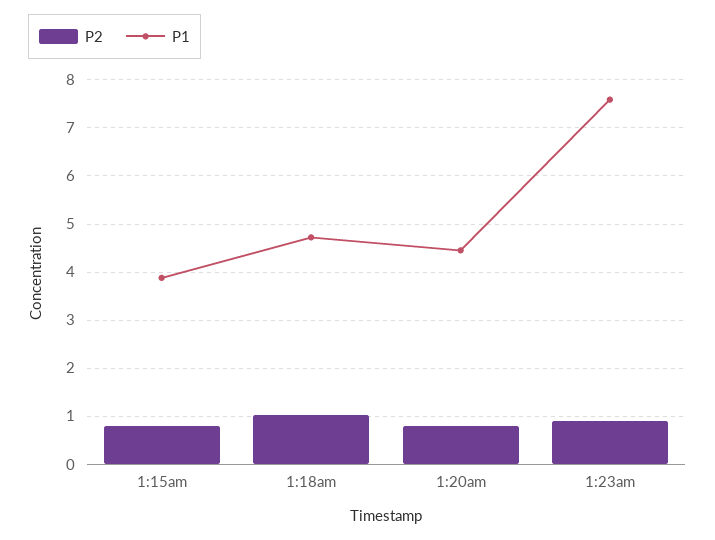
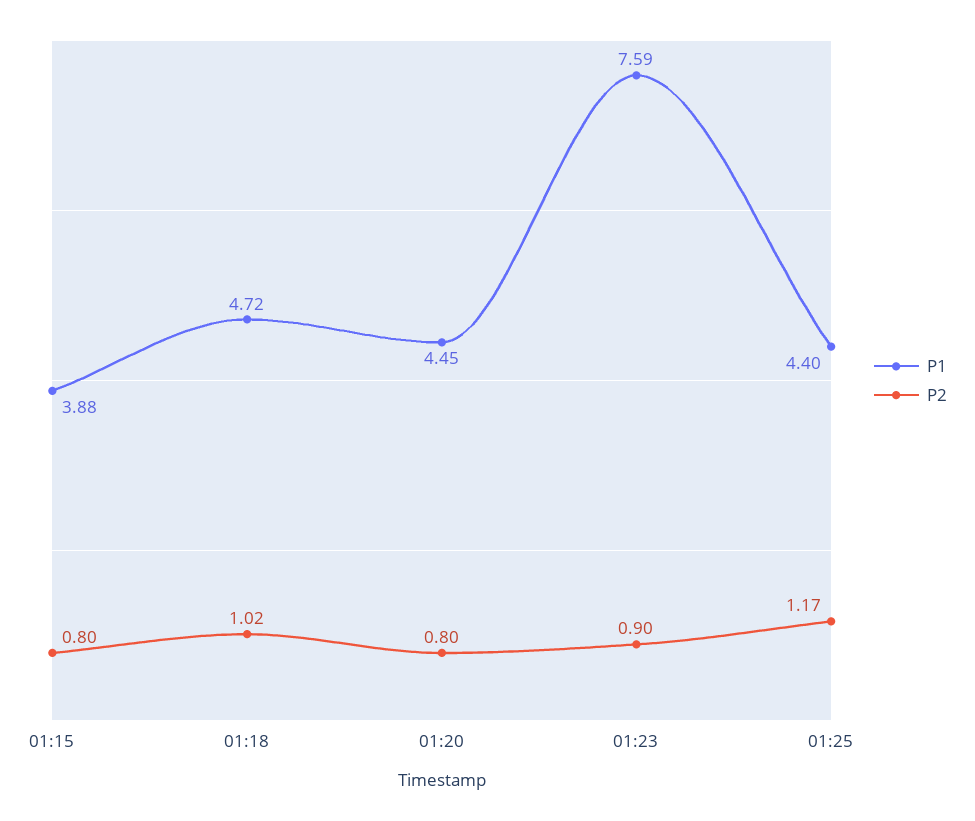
P1, 01:25: none -> 4.4
P2, 01:25: none -> 1.17

